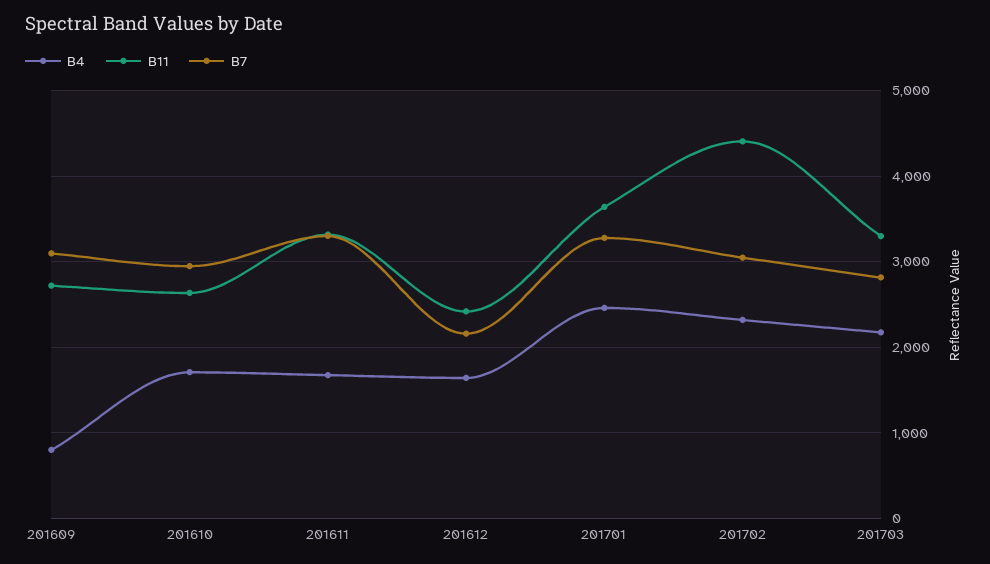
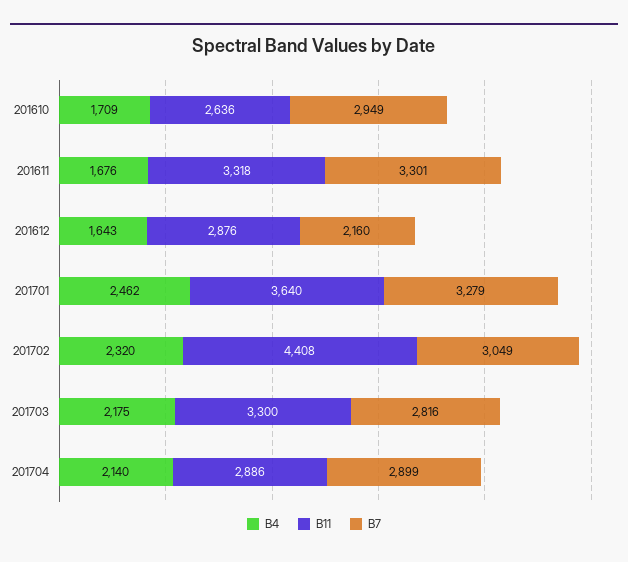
B4, 201609: 800 -> none
B11, 201609: 2700 -> none
B7, 201609: 3100 -> none
B11, 201612: 2400 -> 2876
B4, 201704: none -> 2140
B11, 201704: none -> 2886
B7, 201704: none -> 2899

